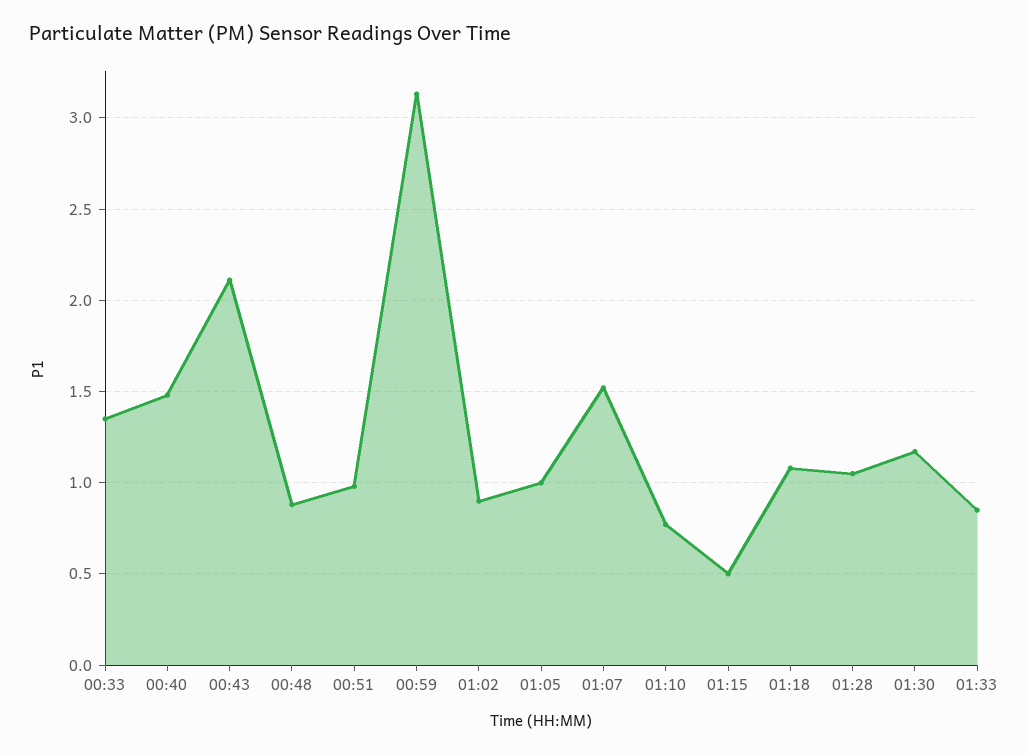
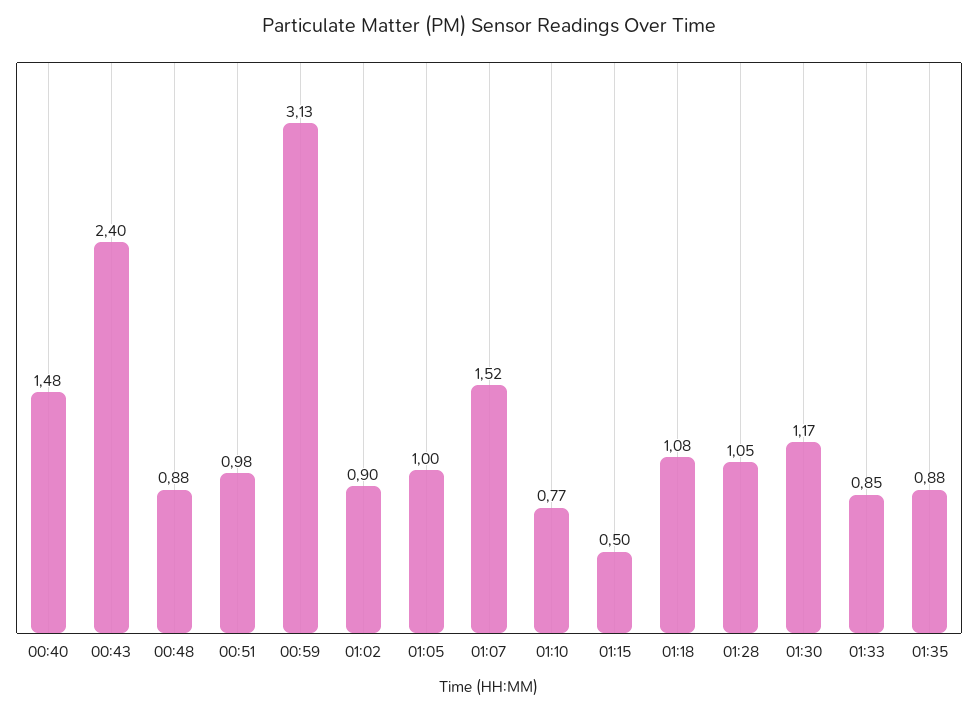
00:33: 1.35 -> none
00:43: 2.1 -> 2.4
01:35: none -> 0.88

